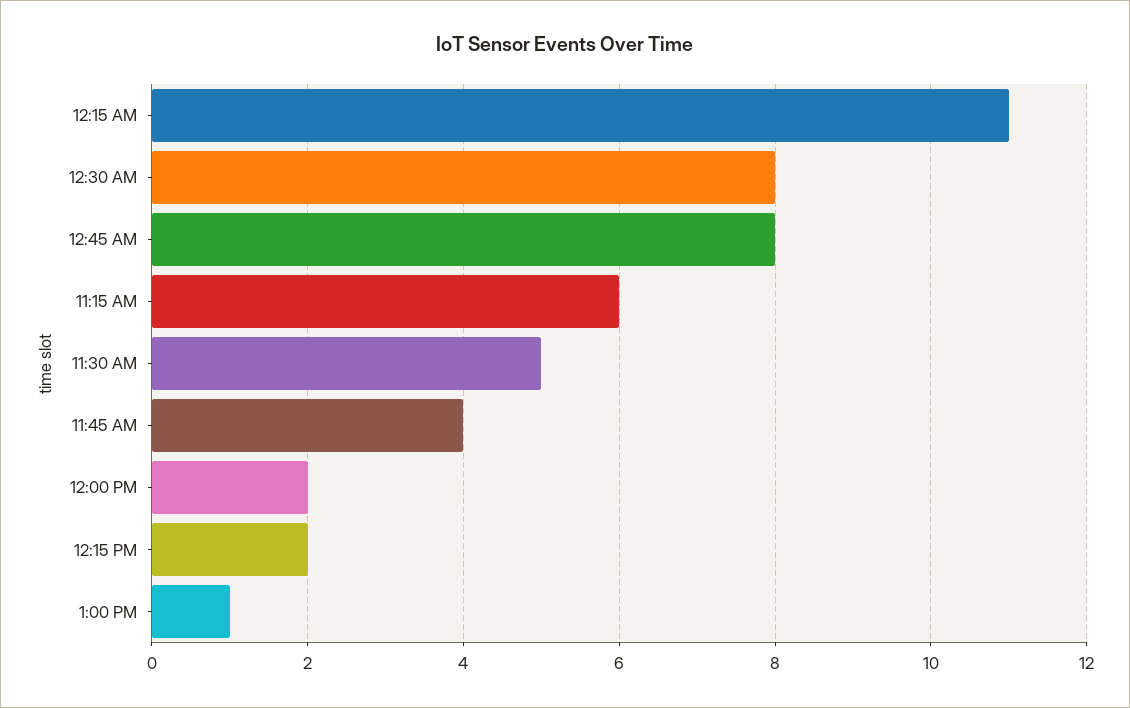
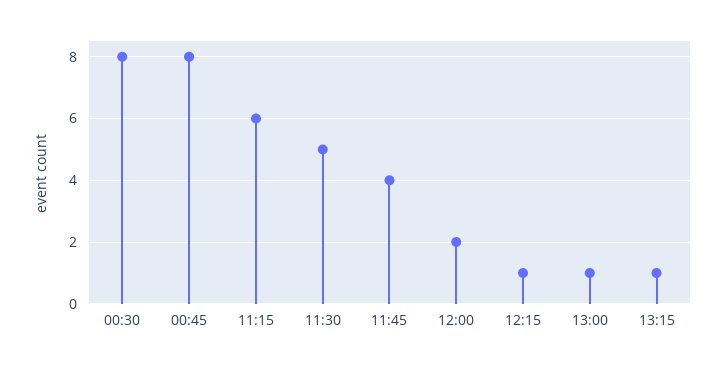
12:15 AM: 11 -> none
12:15 PM: 2 -> 1
13:15: none -> 1

